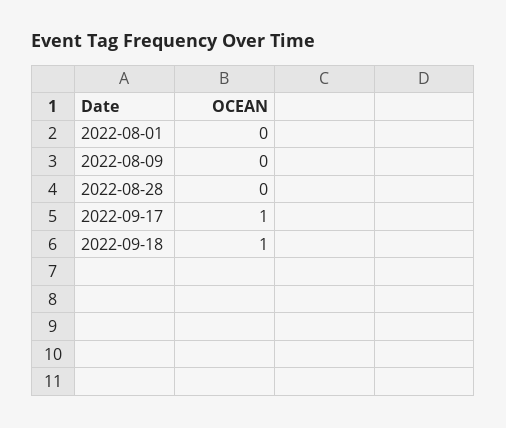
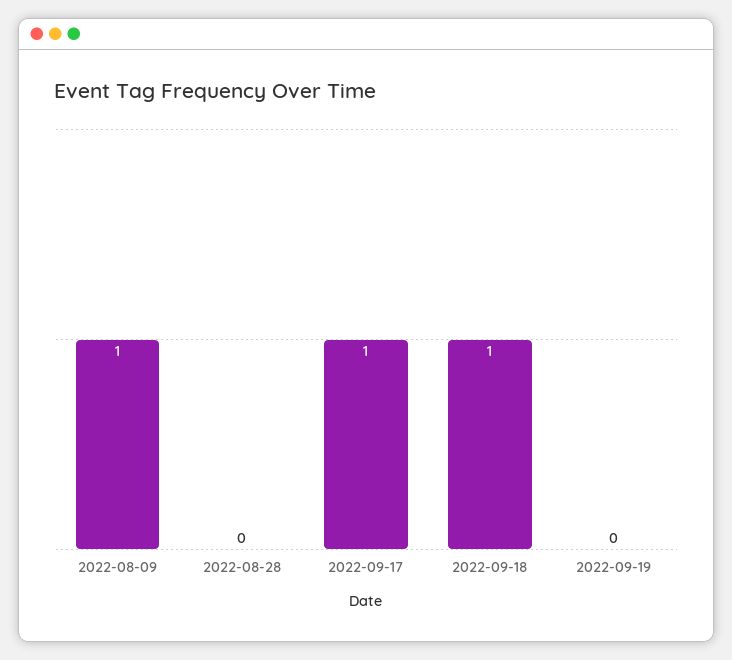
2022-08-01: 0 -> none
2022-08-09: 0 -> 1
2022-09-19: none -> 0

